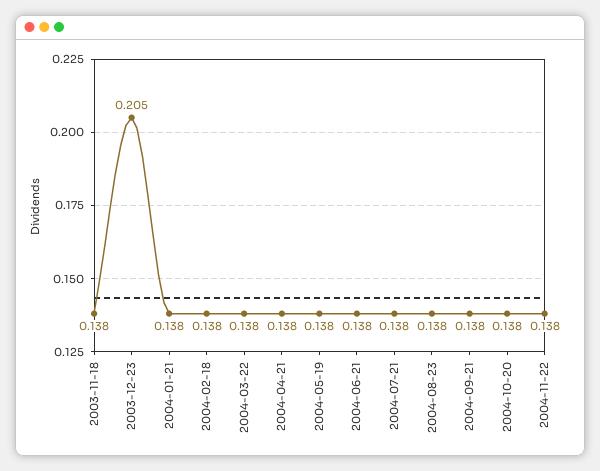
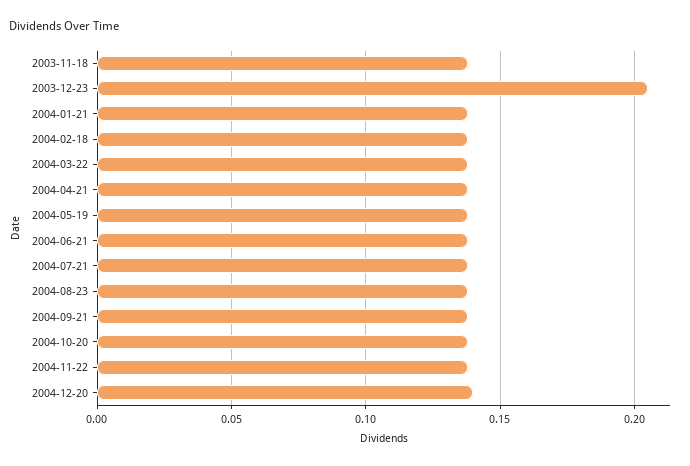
2004-12-20: none -> 0.14

